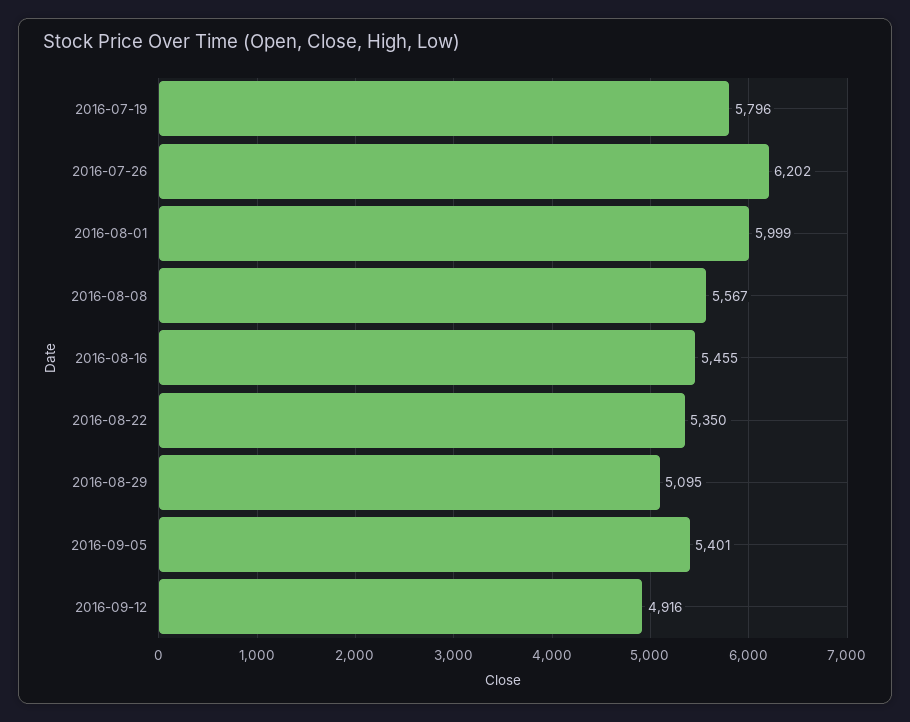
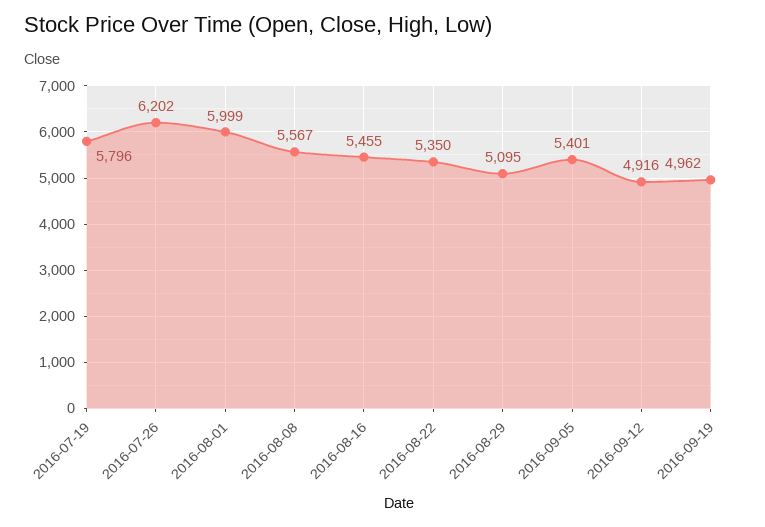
2016-09-19: none -> 4962

